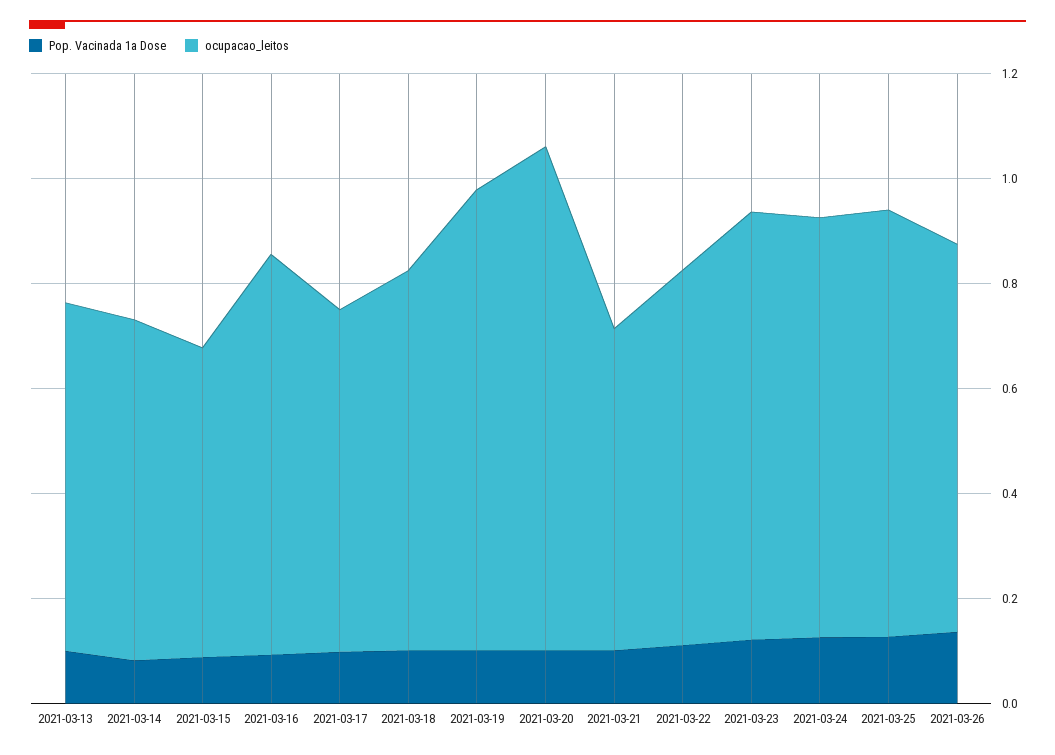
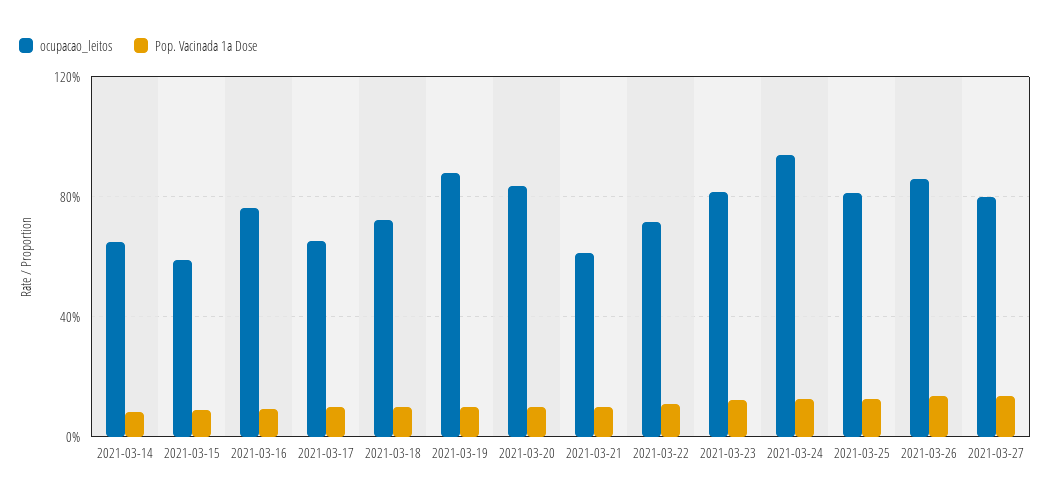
Pop. Vacinada 1a Dose, 2021-03-13: 0.1 -> none
ocupacao_leitos, 2021-03-13: 0.65 -> none
ocupacao_leitos, 2021-03-20: 0.95 -> 0.85
ocupacao_leitos, 2021-03-24: 0.8 -> 0.95
ocupacao_leitos, 2021-03-26: 0.75 -> 0.85
ocupacao_leitos, 2021-03-27: none -> 0.8
Pop. Vacinada 1a Dose, 2021-03-27: none -> 0.15

